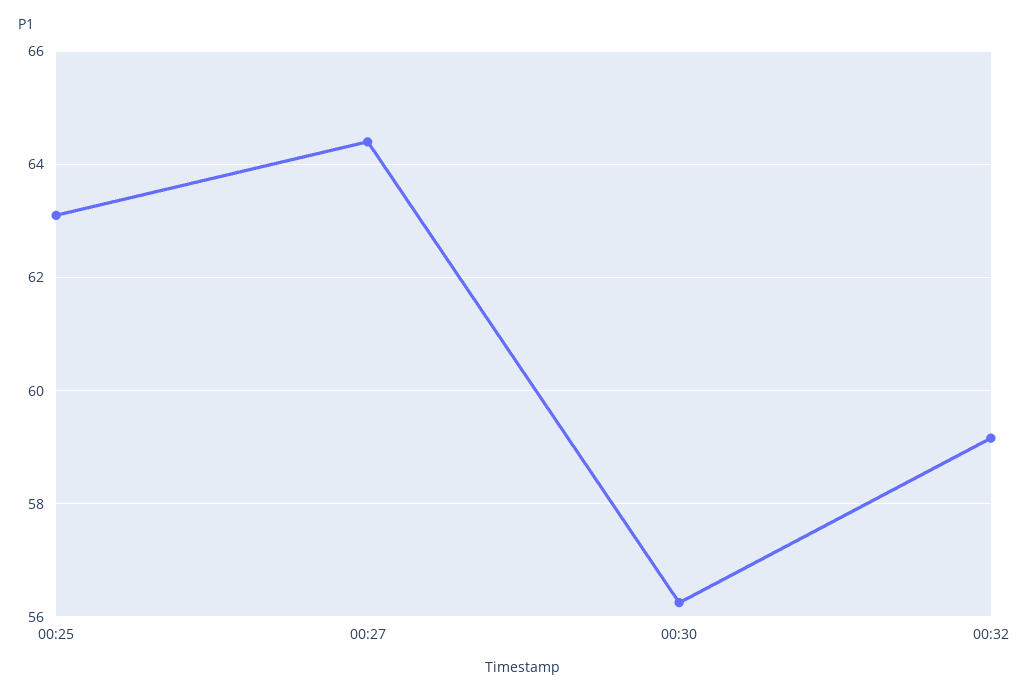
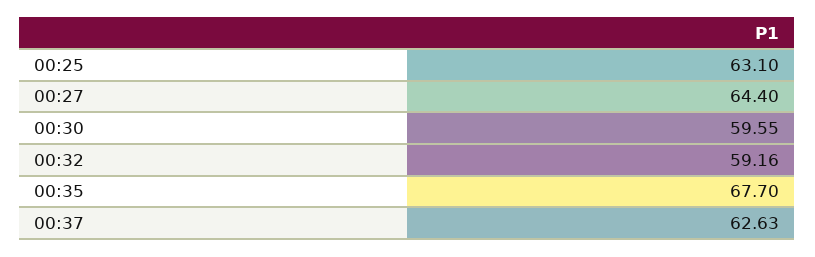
00:30: 56.2 -> 59.55
00:35: none -> 67.7
00:37: none -> 62.63

